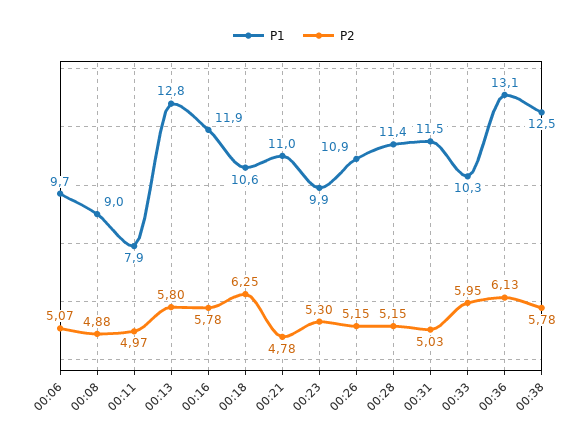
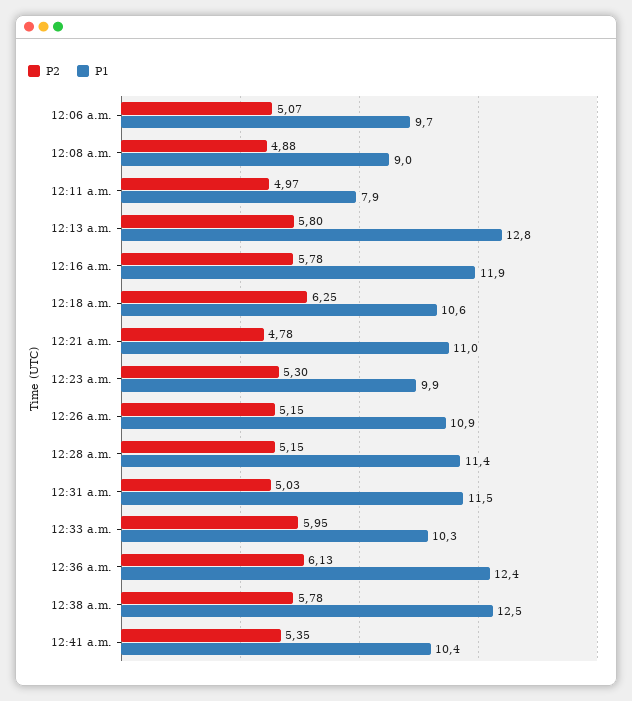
P1, 00:36: 13.1 -> 12.4
P2, 12:41 a.m.: none -> 5.35
P1, 12:41 a.m.: none -> 10.4

